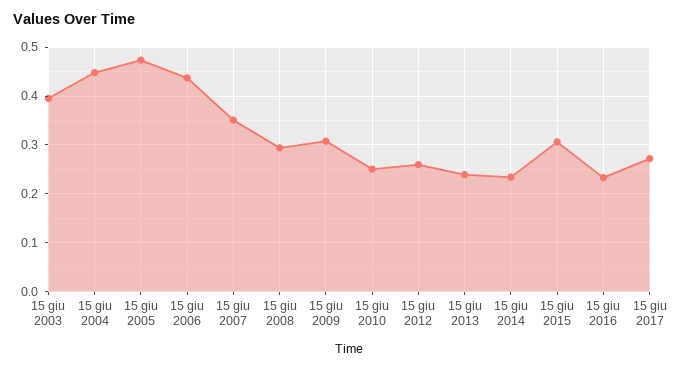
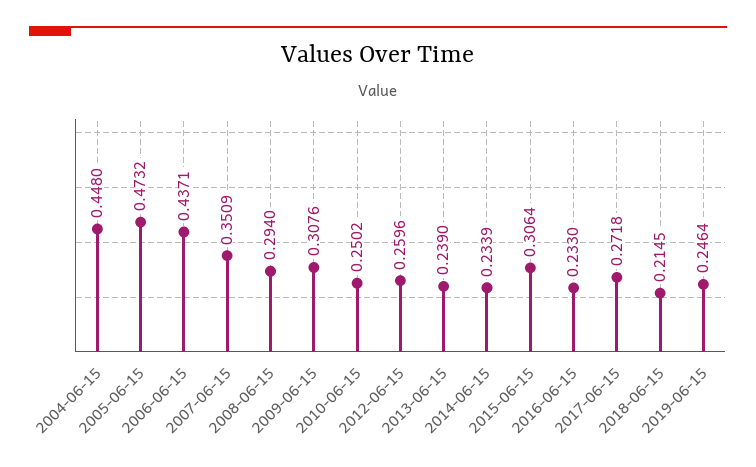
15 giu 2003: 0.4 -> none
2018-06-15: none -> 0.2145
2019-06-15: none -> 0.2464

